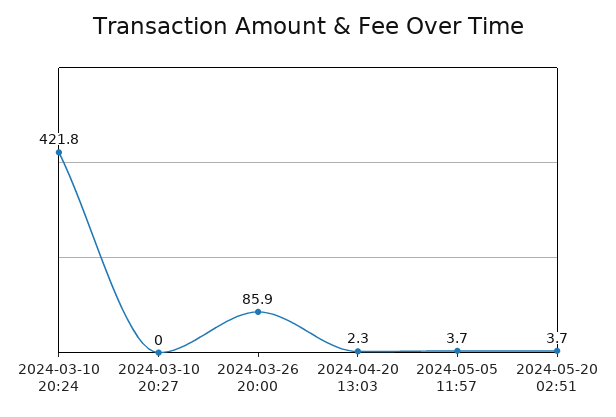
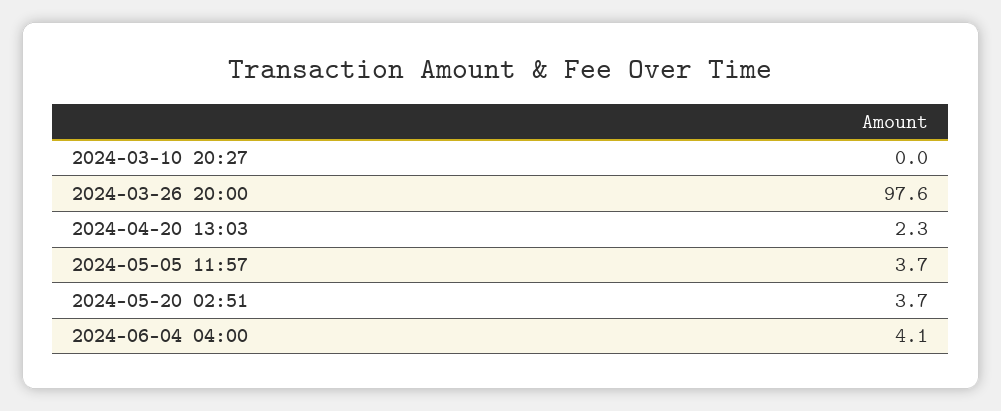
2024-03-10 20:24: 421.8 -> none
2024-03-26 20:00: 85.9 -> 97.6
2024-06-04 04:00: none -> 4.1

